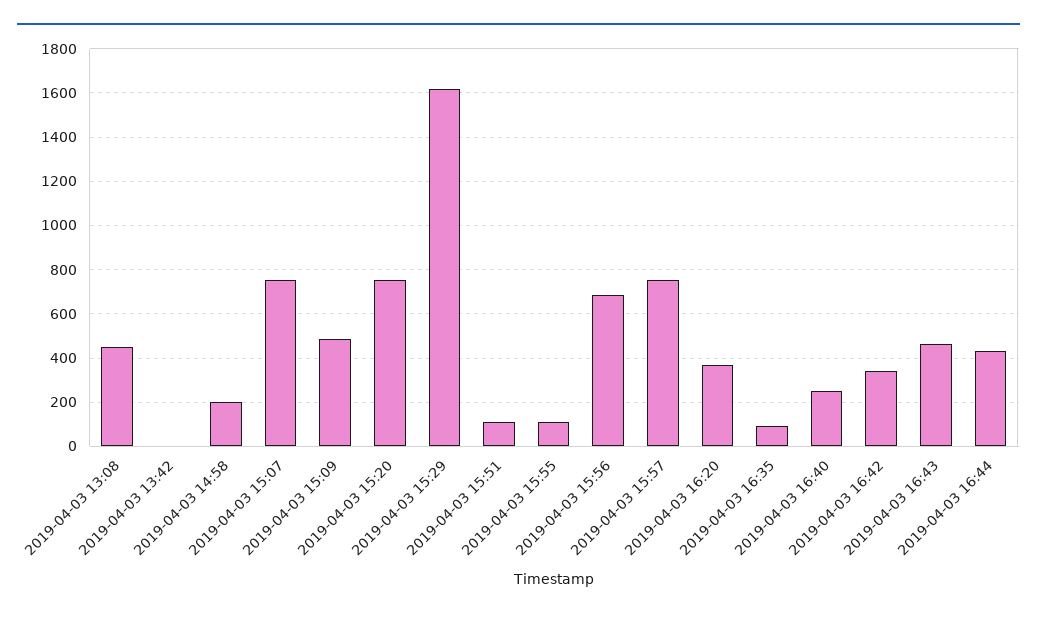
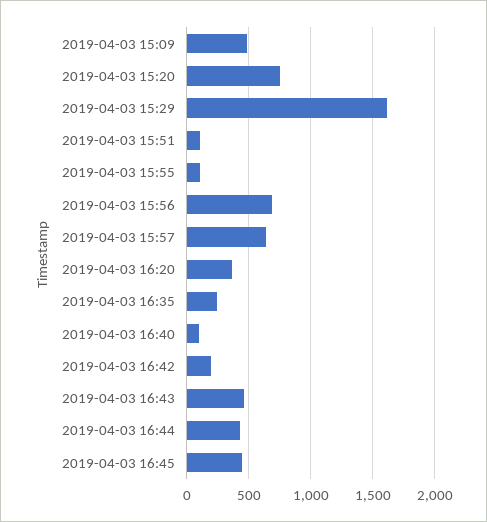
2019-04-03 13:08: 450 -> none
2019-04-03 13:42: 0 -> none
2019-04-03 14:58: 200 -> none
2019-04-03 15:07: 750 -> none
2019-04-03 15:57: 750 -> 650
2019-04-03 16:35: 100 -> 250
2019-04-03 16:40: 250 -> 100
2019-04-03 16:42: 350 -> 200
2019-04-03 16:45: none -> 450

